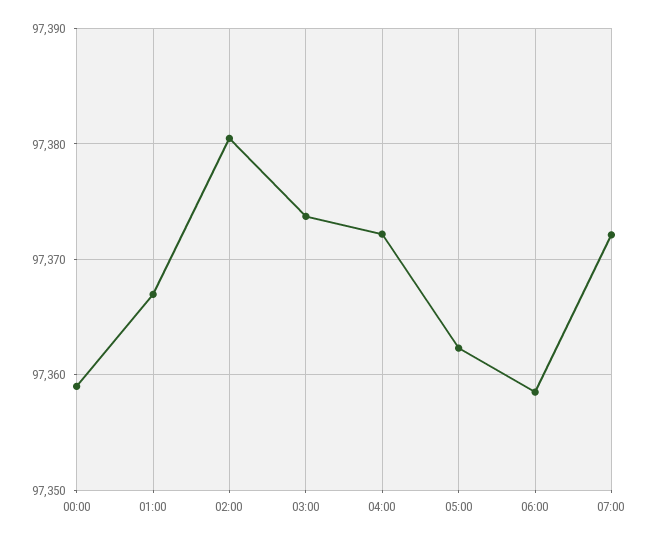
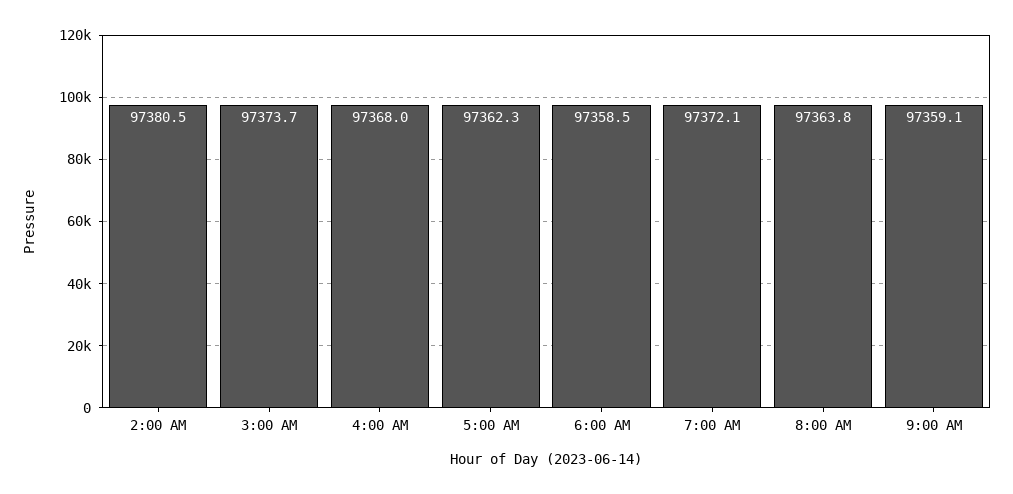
00:00: 97359 -> none
01:00: 97367 -> none
04:00: 97372 -> 97368
8:00 AM: none -> 97363.8
9:00 AM: none -> 97359.1

